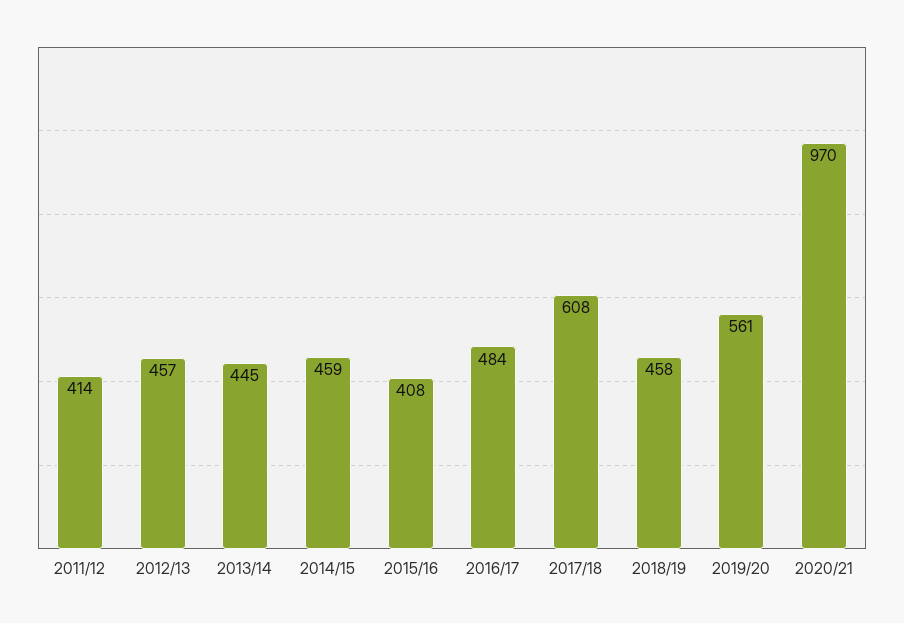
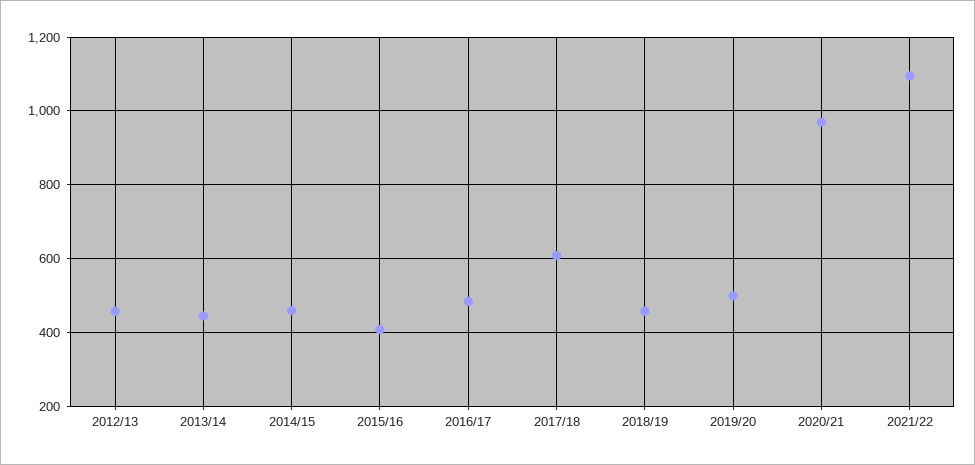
2011/12: 414 -> none
2019/20: 561 -> 500
2021/22: none -> 1100

